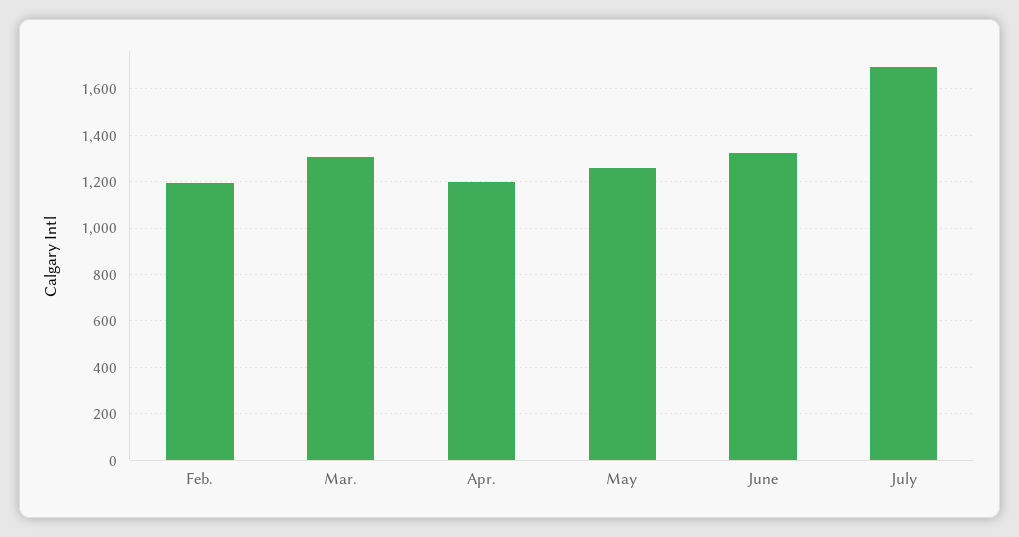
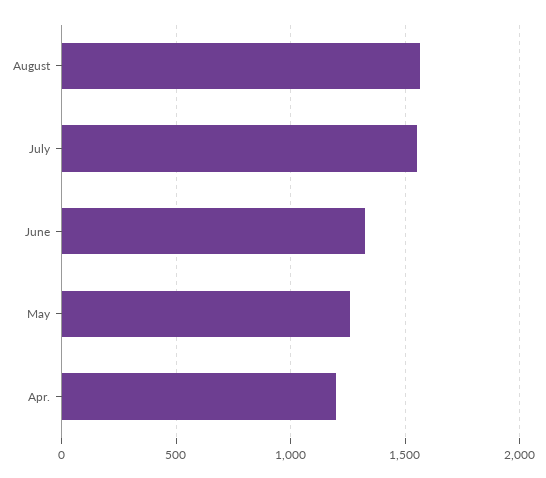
Feb.: 1200 -> none
Mar.: 1300 -> none
July: 1700 -> 1550
August: none -> 1550

